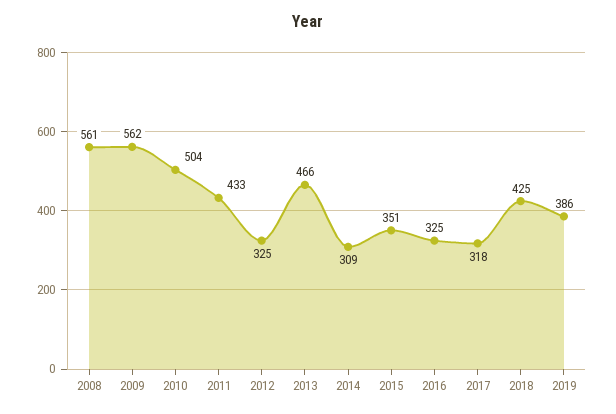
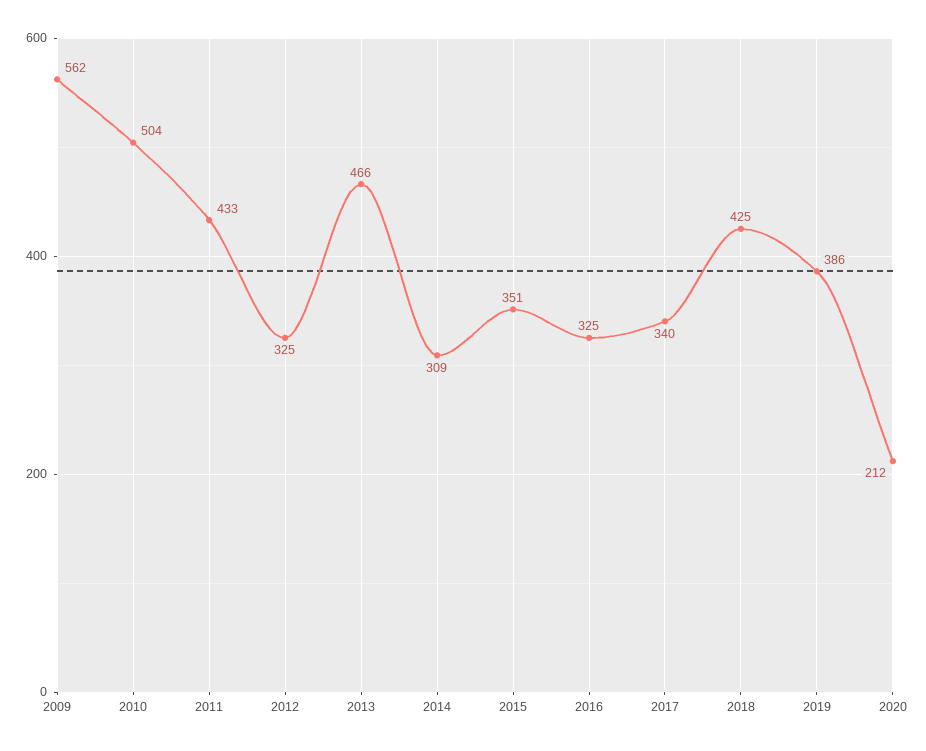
2008: 561 -> none
2017: 318 -> 340
2020: none -> 212

